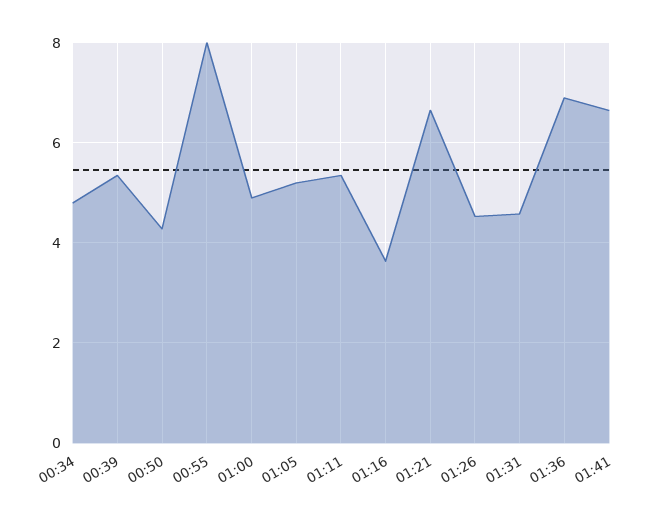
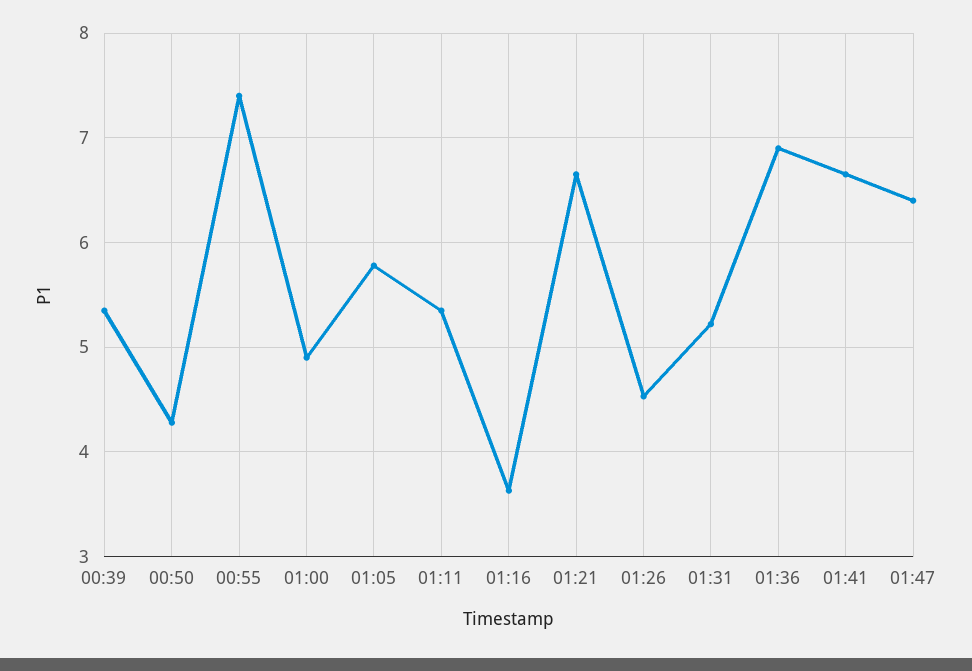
00:34: 4.8 -> none
00:55: 8 -> 7.4
01:05: 5.2 -> 5.8
01:31: 4.6 -> 5.2
01:47: none -> 6.4

